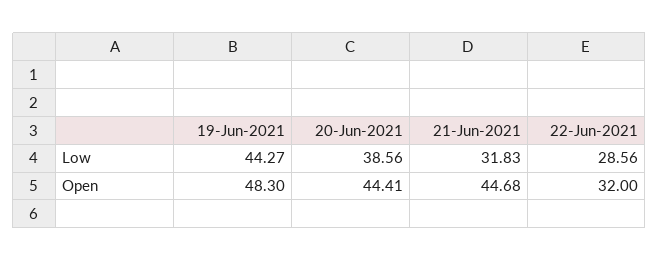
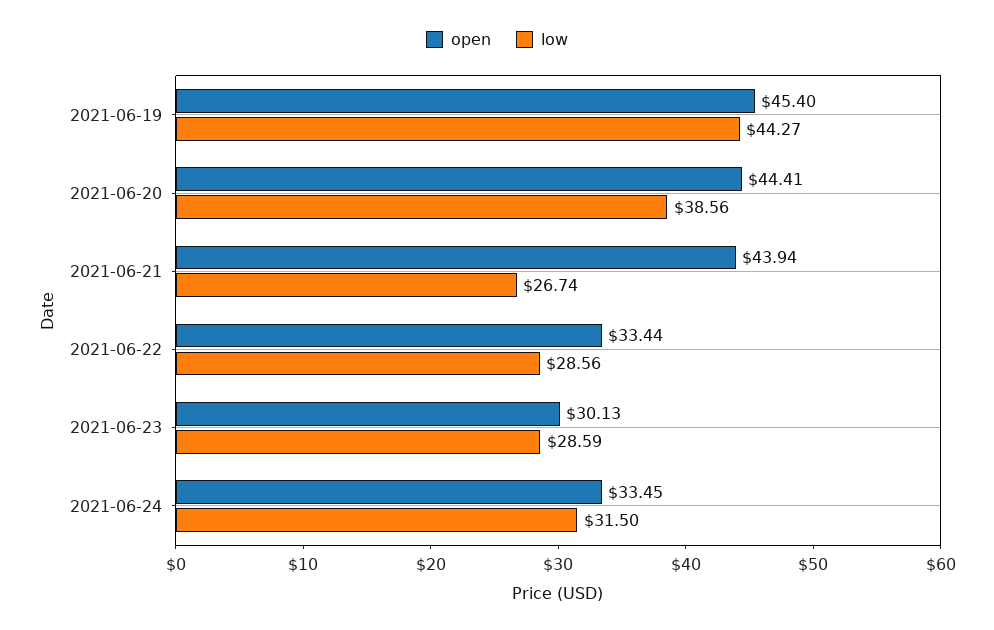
Low, 21-Jun-2021: 31.83 -> 26.74
Open, 19-Jun-2021: 48.3 -> 45.4
Open, 21-Jun-2021: 44.68 -> 43.94
Open, 22-Jun-2021: 32 -> 33.44
Open, 2021-06-23: none -> 30.13
Low, 2021-06-23: none -> 28.59
Open, 2021-06-24: none -> 33.45
Low, 2021-06-24: none -> 31.5

